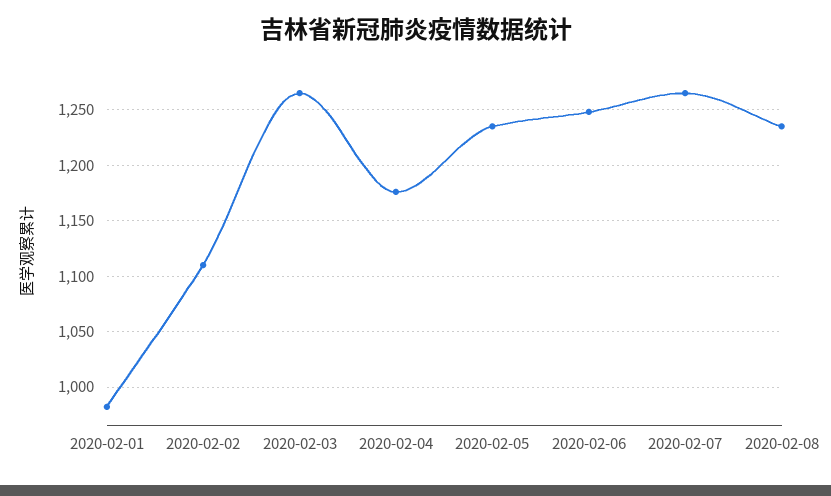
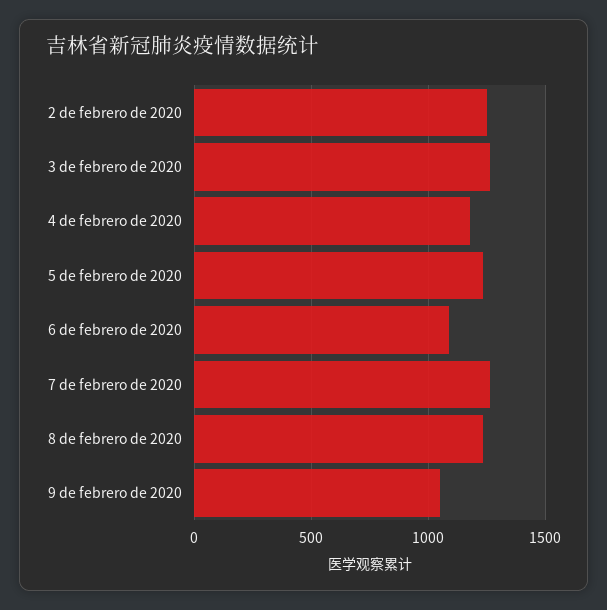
2020-02-01: 980 -> none
2020-02-02: 1110 -> 1250
2020-02-06: 1250 -> 1100
9 de febrero de 2020: none -> 1050

